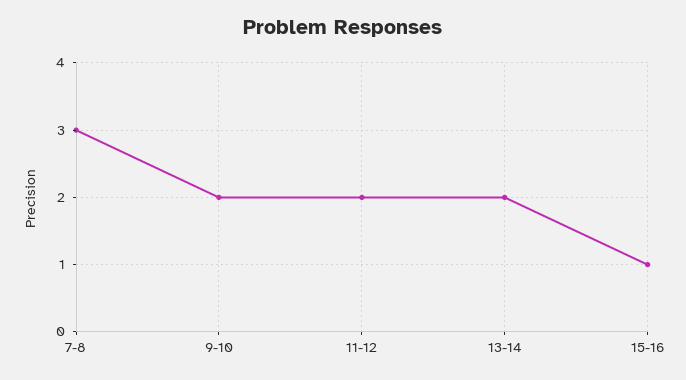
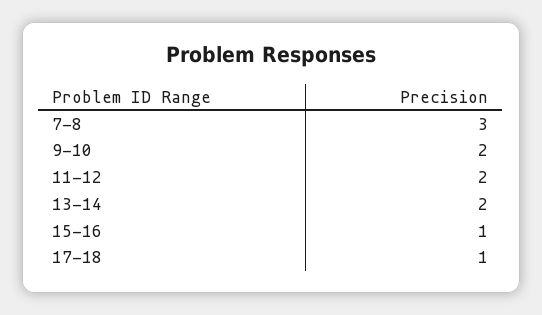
17-18: none -> 1

